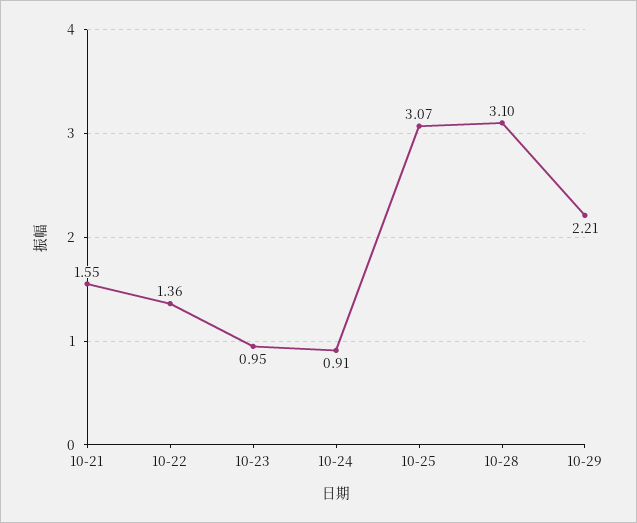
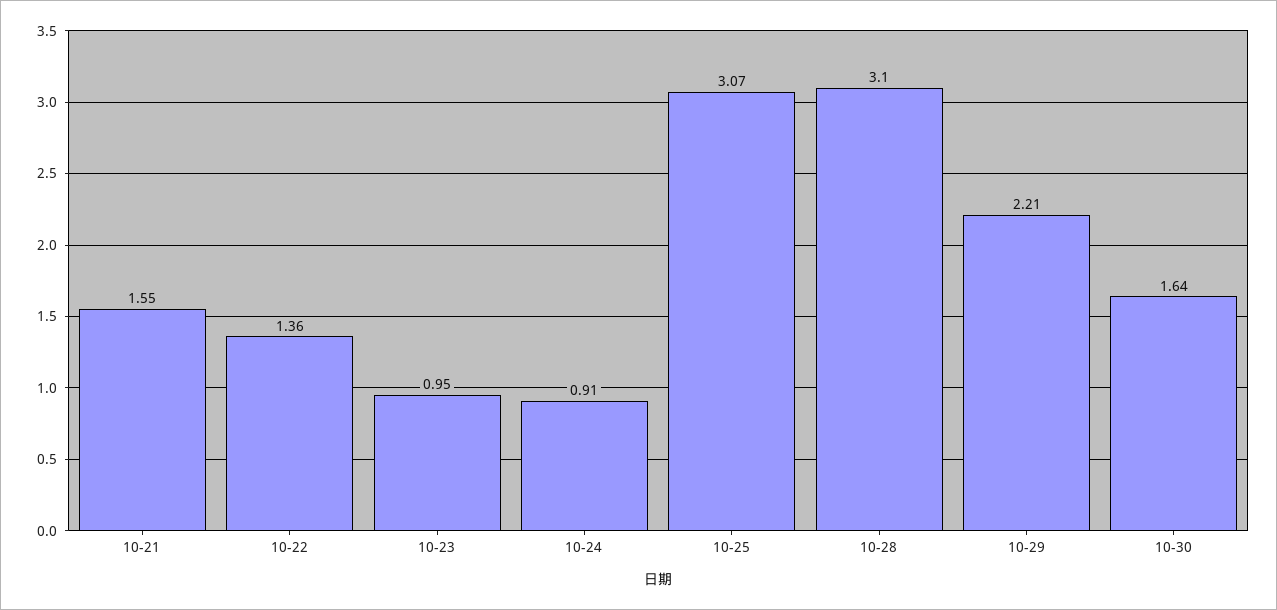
10-30: none -> 1.64

